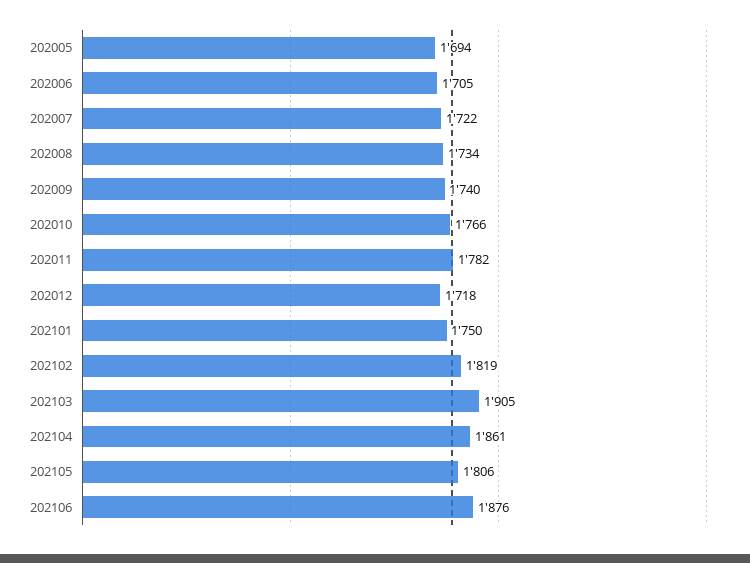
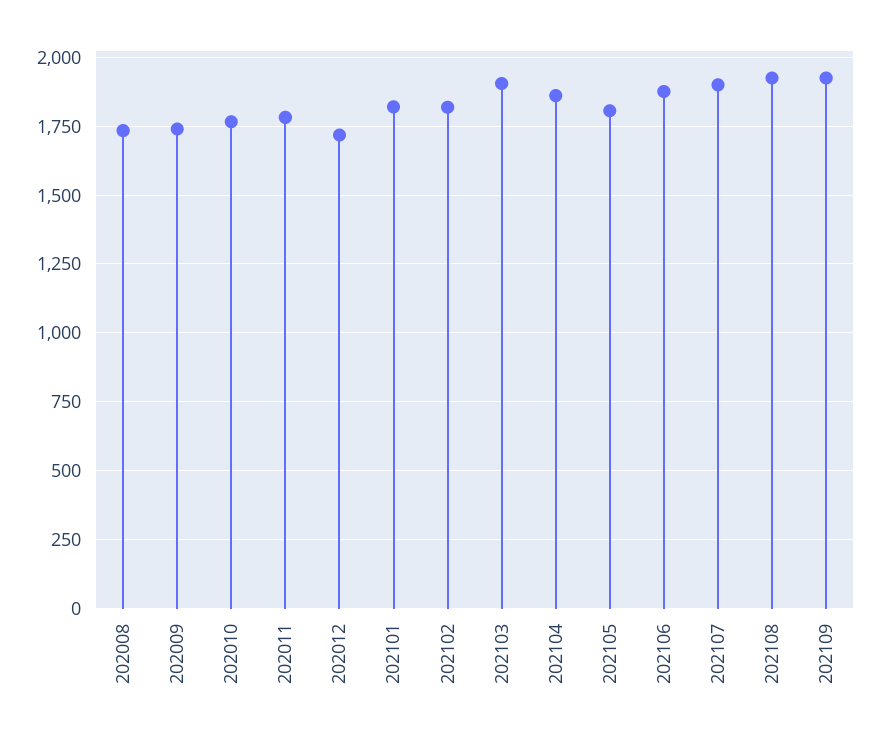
202005: 1694 -> none
202006: 1705 -> none
202007: 1722 -> none
202101: 1750 -> 1825
202107: none -> 1900
202108: none -> 1925
202109: none -> 1925

